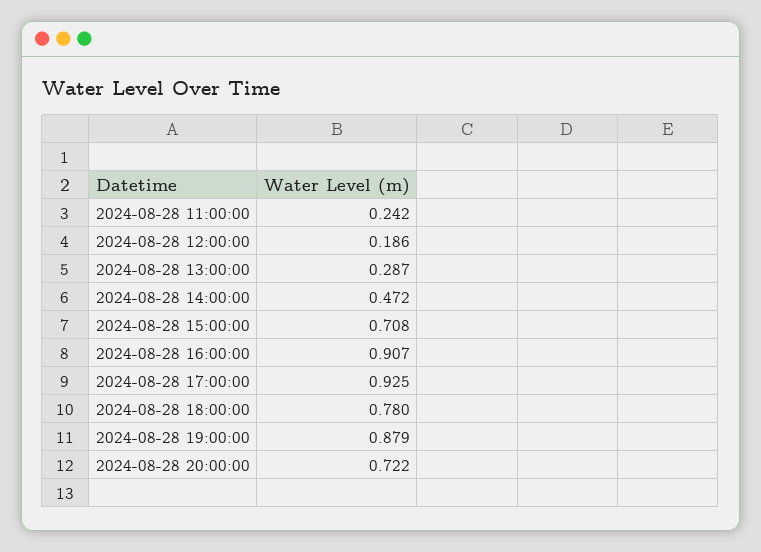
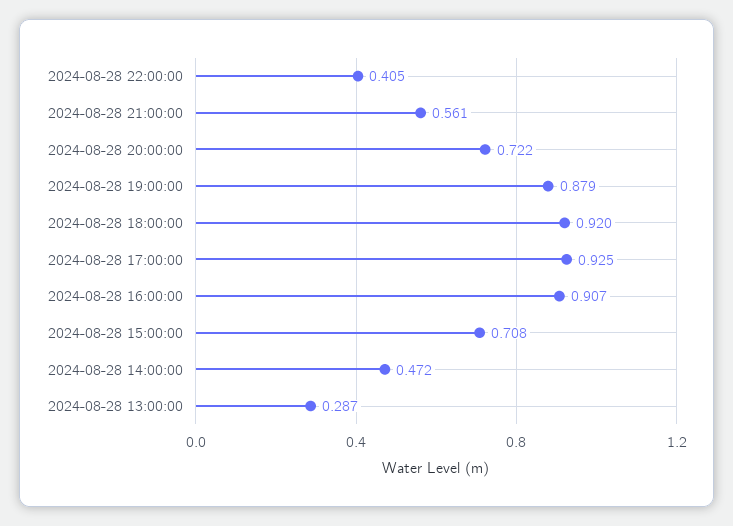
2024-08-28 11:00:00: 0.242 -> none
2024-08-28 12:00:00: 0.186 -> none
2024-08-28 18:00:00: 0.78 -> 0.92
2024-08-28 22:00:00: none -> 0.405
2024-08-28 21:00:00: none -> 0.561

